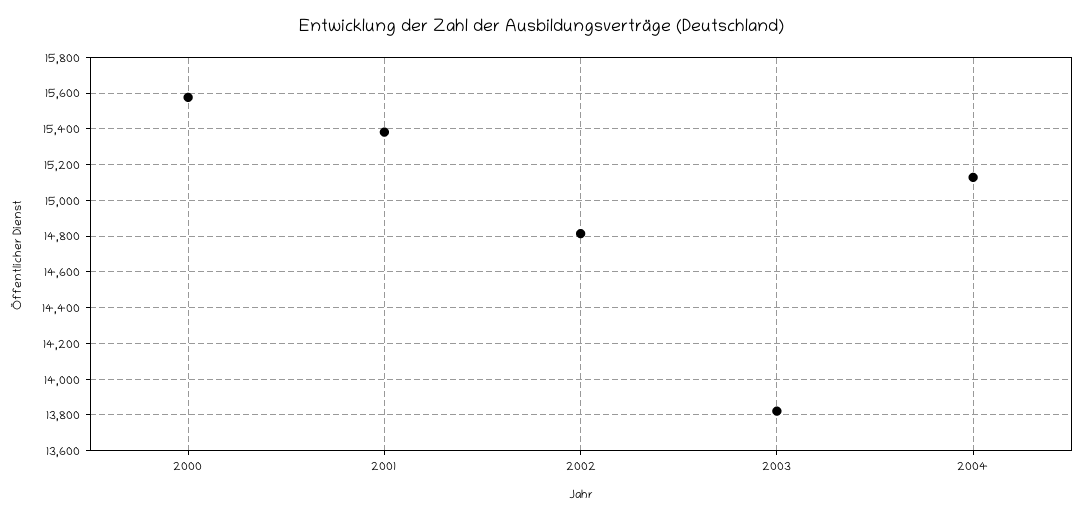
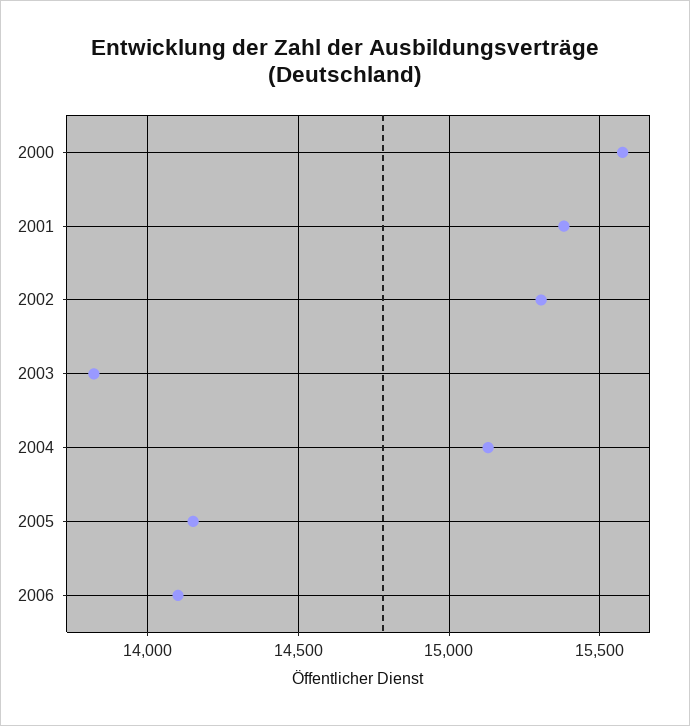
2002: 14800 -> 15300
2005: none -> 14150
2006: none -> 14100

